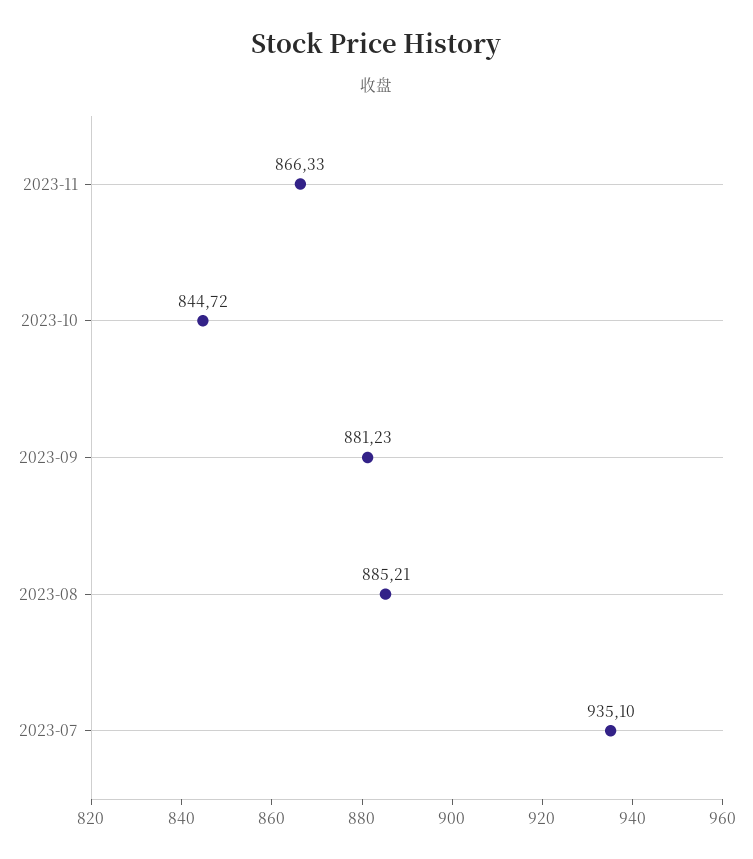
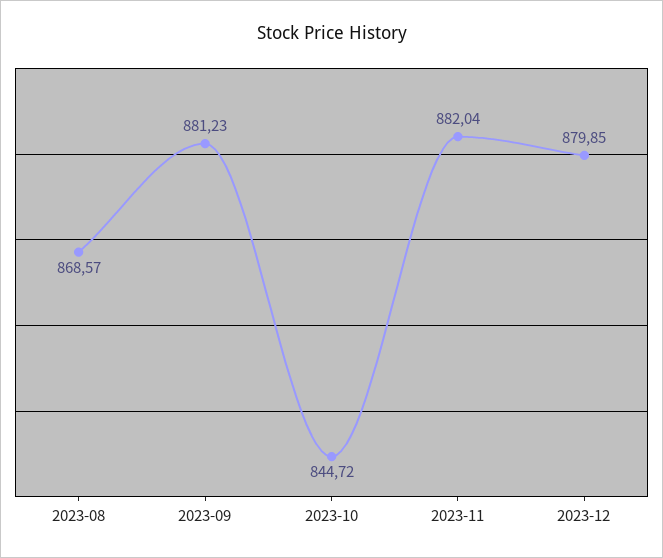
2023-11: 866.33 -> 882.04
2023-08: 885.21 -> 868.57
2023-07: 935.1 -> none
2023-12: none -> 879.85

